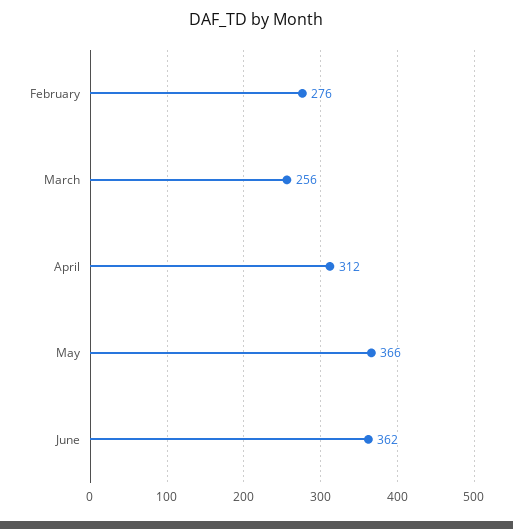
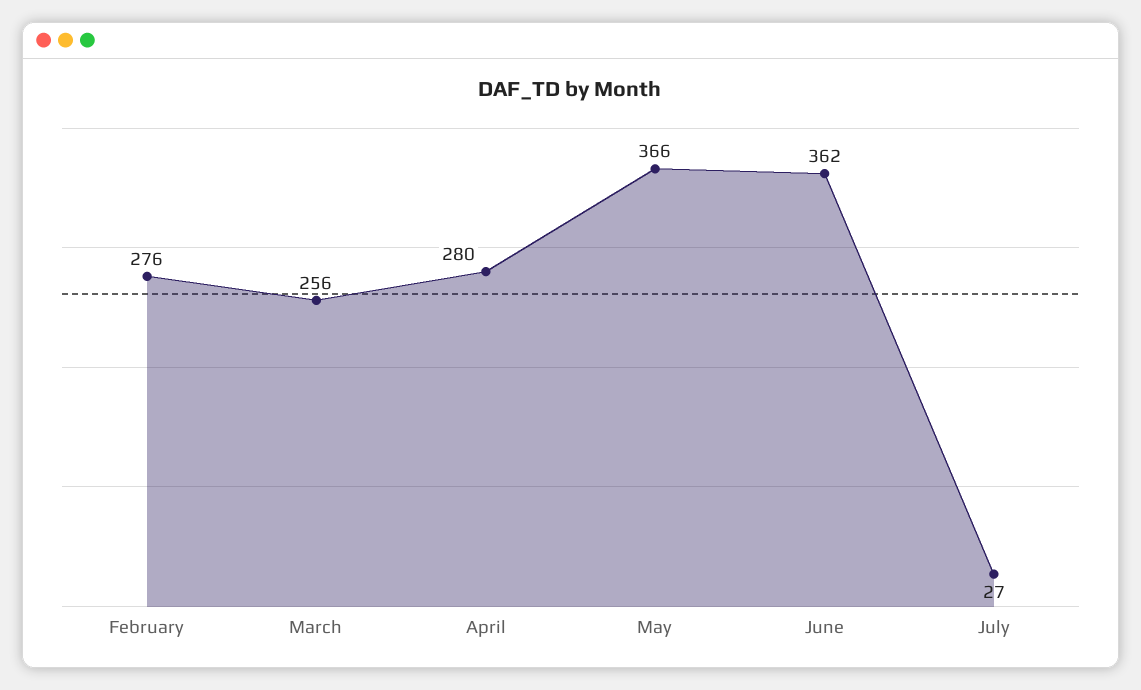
April: 312 -> 280
July: none -> 27

